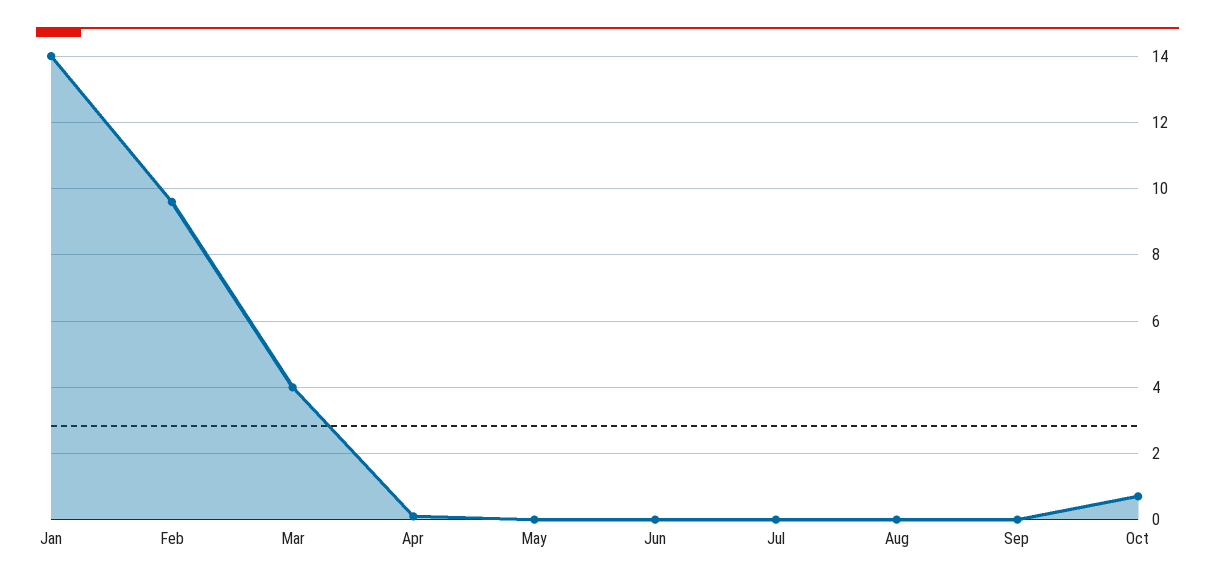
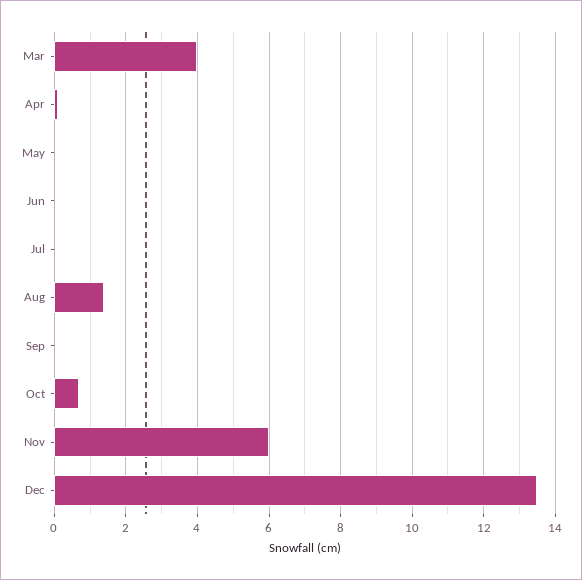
Jan: 14 -> none
Feb: 9.5 -> none
Aug: 0 -> 1.5
Nov: none -> 6
Dec: none -> 13.5

